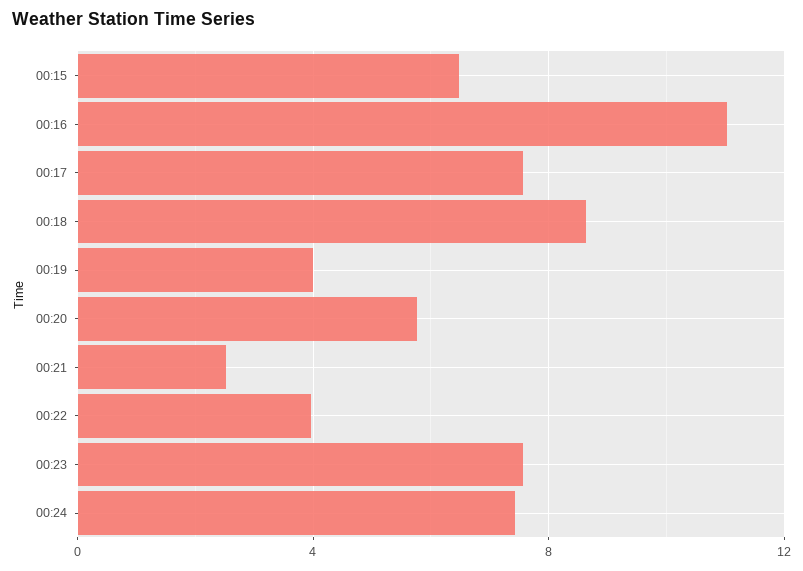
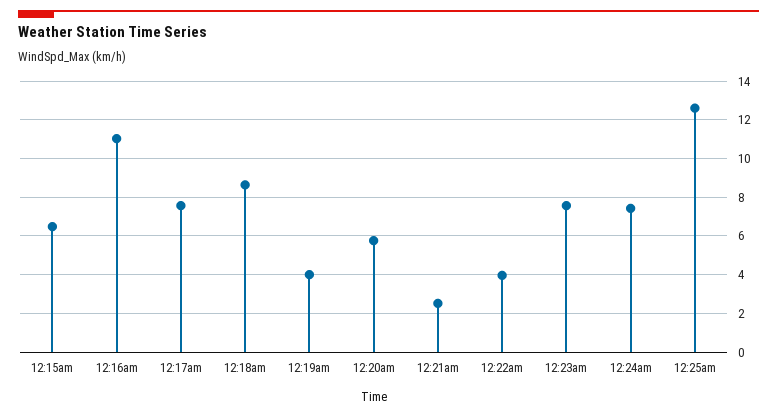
12:25am: none -> 12.5

